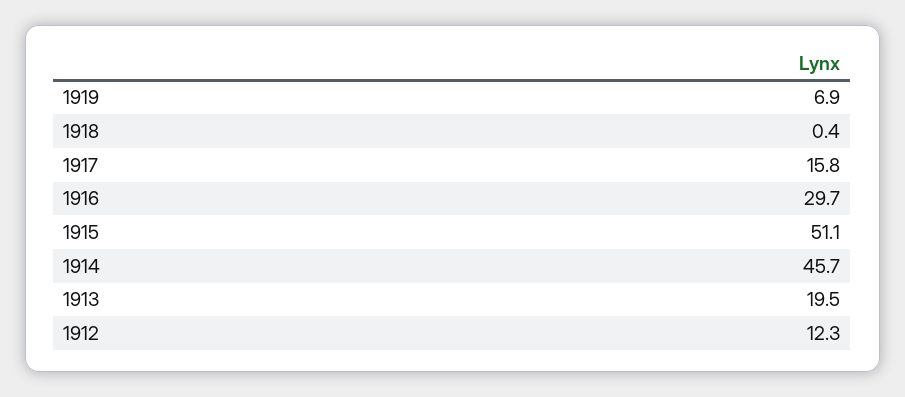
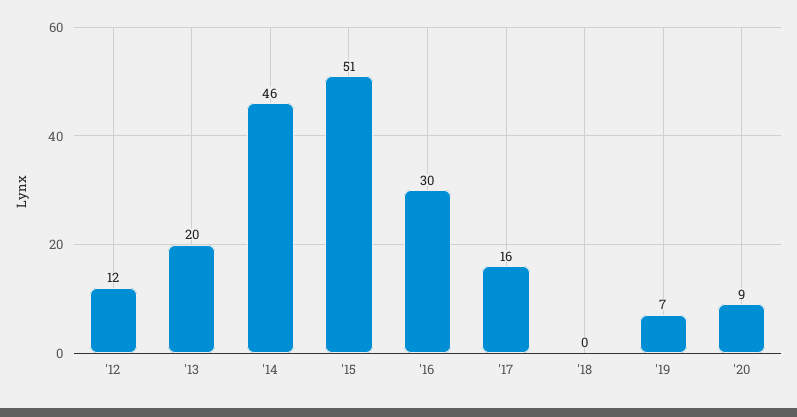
'20: none -> 9

